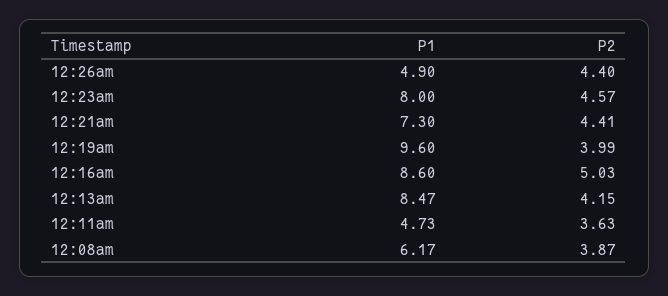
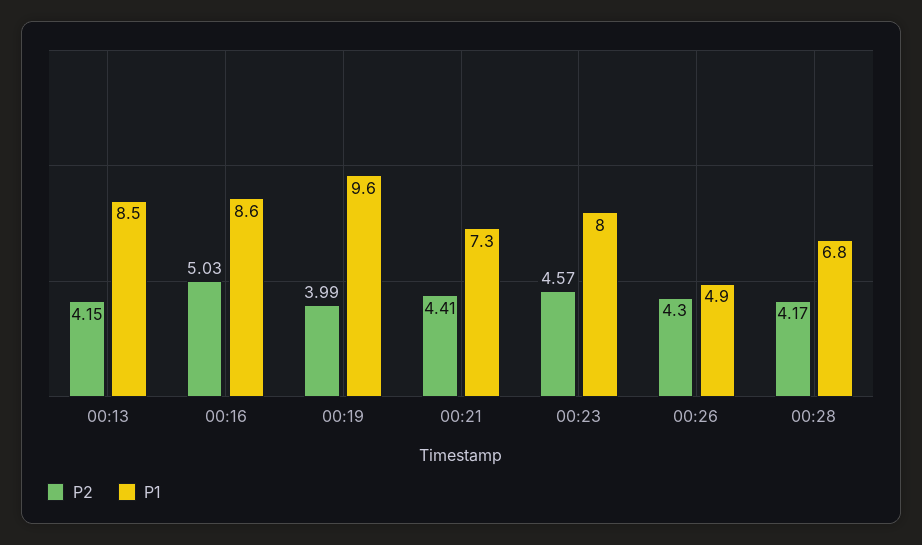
P2, 12:26am: 4.4 -> 4.3
P1, 12:11am: 4.73 -> none
P2, 12:11am: 3.63 -> none
P1, 12:08am: 6.17 -> none
P2, 12:08am: 3.87 -> none
P2, 00:28: none -> 4.17
P1, 00:28: none -> 6.8

